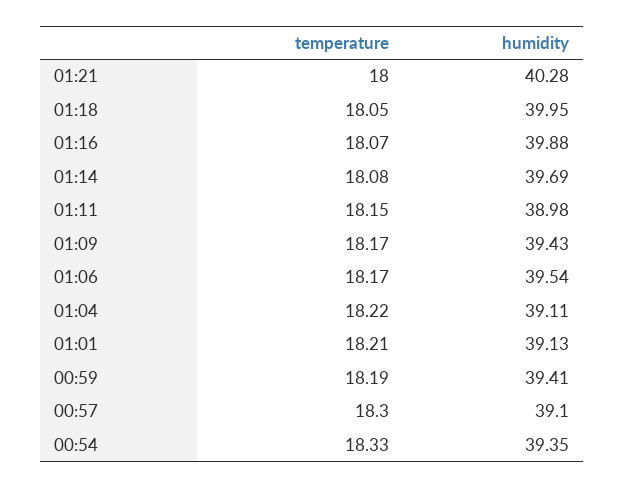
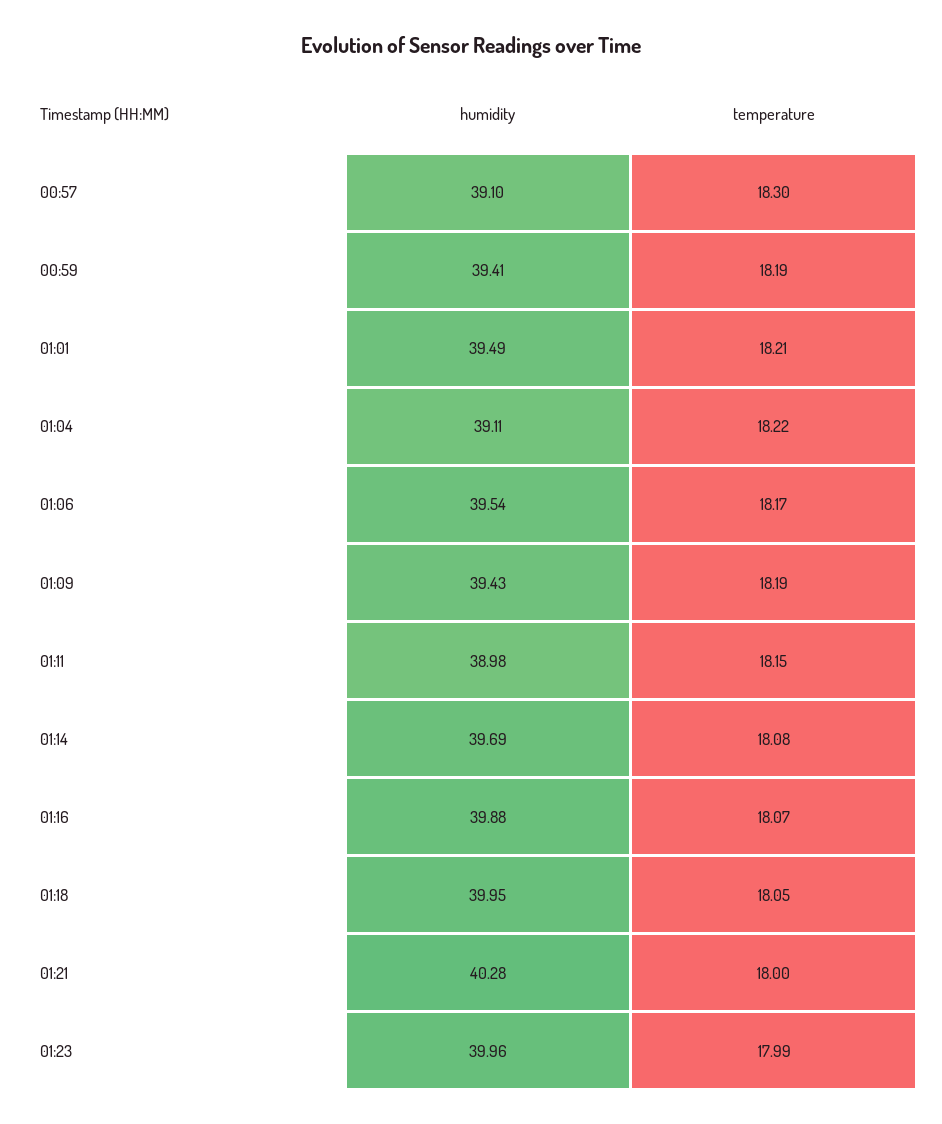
temperature, 01:09: 18.17 -> 18.19
humidity, 01:01: 39.13 -> 39.49
temperature, 00:54: 18.33 -> none
humidity, 00:54: 39.35 -> none
humidity, 01:23: none -> 39.96
temperature, 01:23: none -> 17.99

